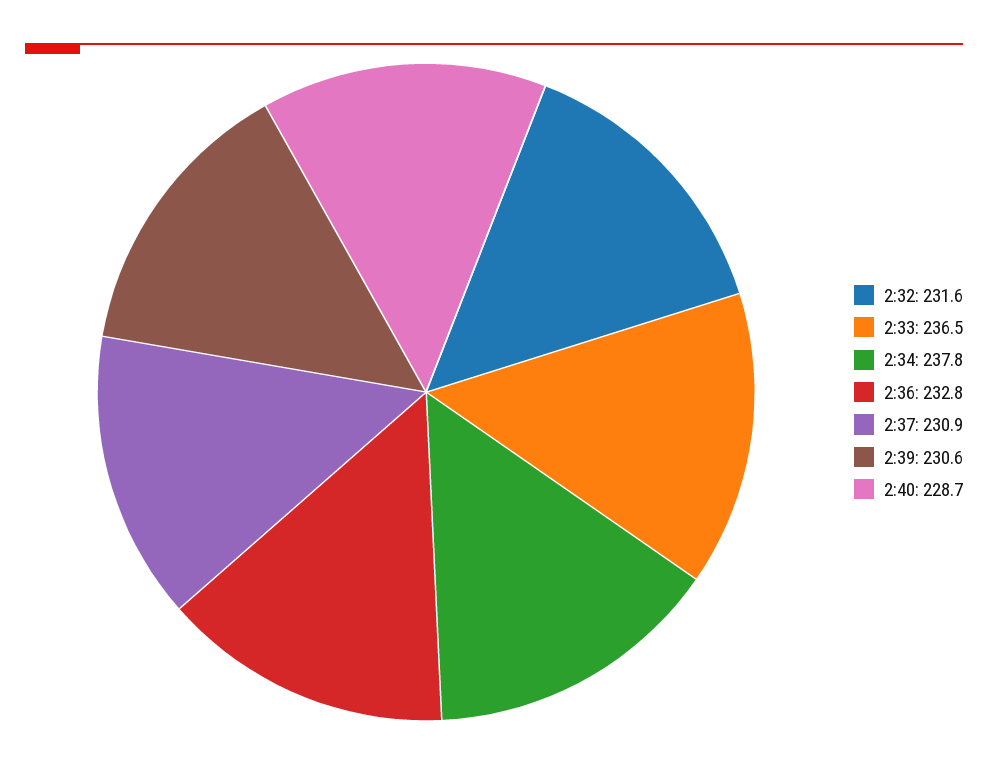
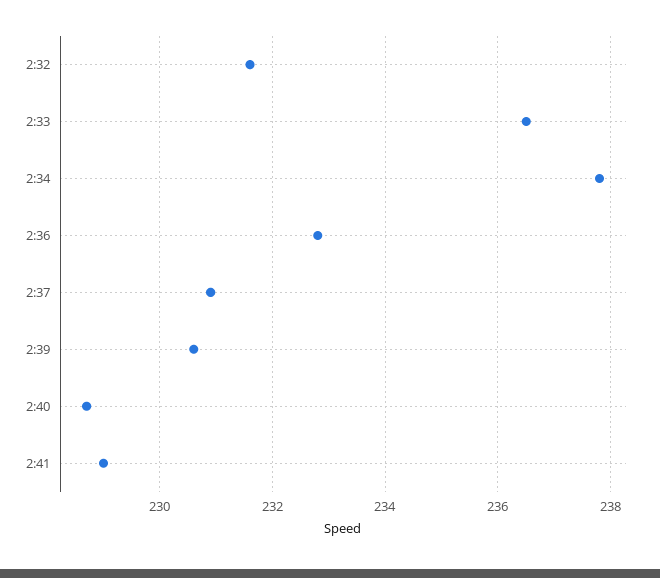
2:41: none -> 229

